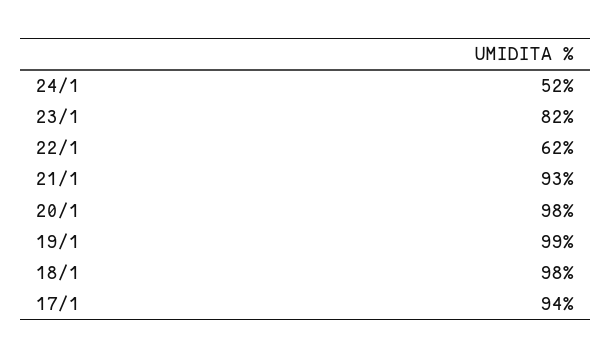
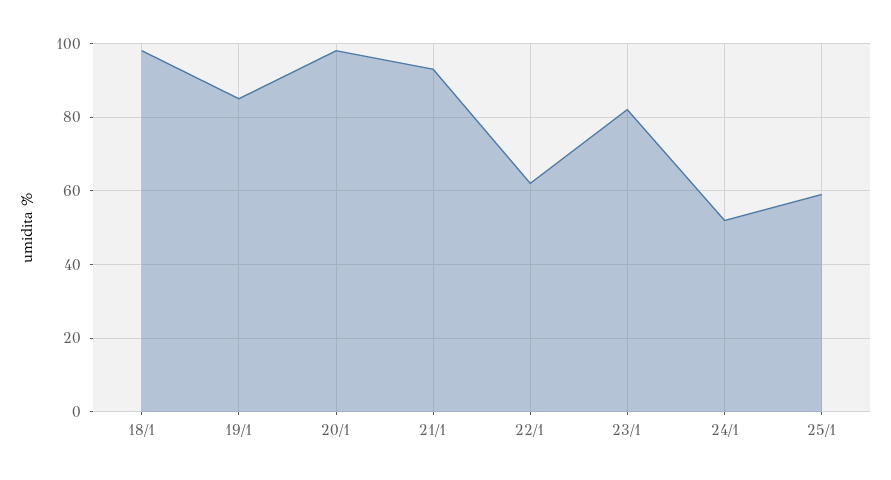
19/1: 99 -> 85
17/1: 94 -> none
25/1: none -> 60

